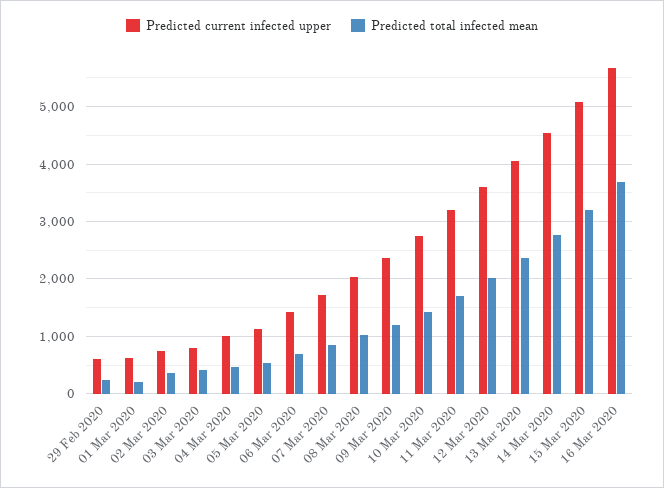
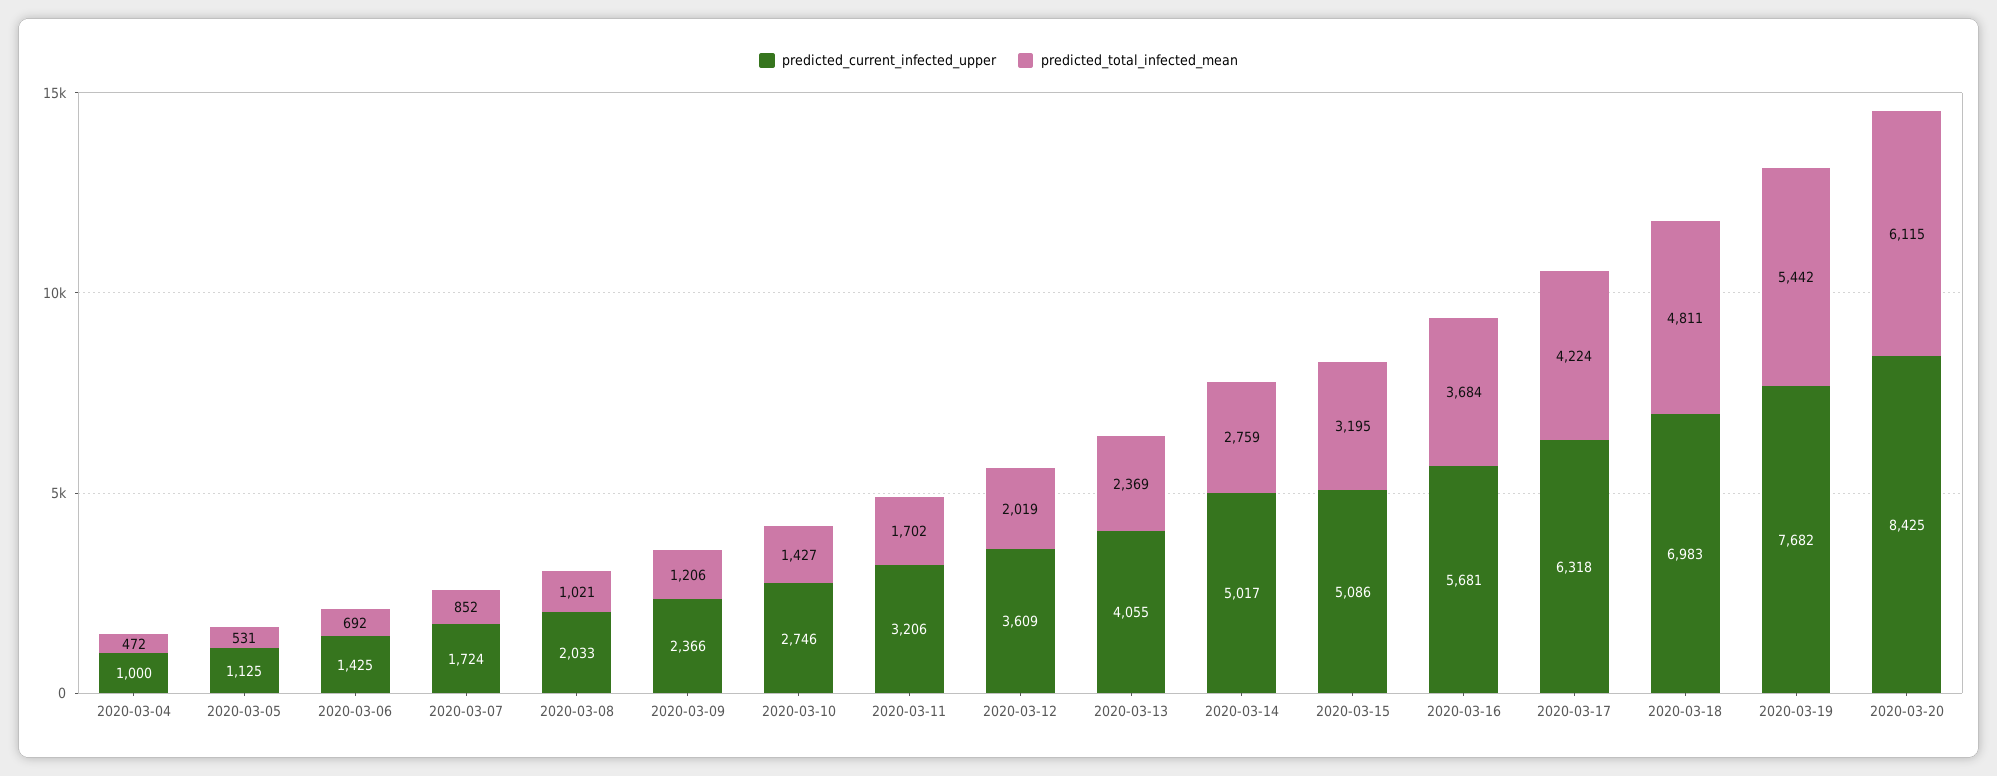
Predicted current infected upper, 29 Feb 2020: 600 -> none
Predicted total infected mean, 29 Feb 2020: 200 -> none
Predicted current infected upper, 01 Mar 2020: 600 -> none
Predicted total infected mean, 01 Mar 2020: 200 -> none
Predicted current infected upper, 02 Mar 2020: 800 -> none
Predicted total infected mean, 02 Mar 2020: 400 -> none
Predicted current infected upper, 03 Mar 2020: 800 -> none
Predicted total infected mean, 03 Mar 2020: 400 -> none
Predicted current infected upper, 14 Mar 2020: 4600 -> 5017
Predicted current infected upper, 2020-03-17: none -> 6318
Predicted total infected mean, 2020-03-17: none -> 4224
Predicted current infected upper, 2020-03-18: none -> 6983
Predicted total infected mean, 2020-03-18: none -> 4811
Predicted current infected upper, 2020-03-19: none -> 7682
Predicted total infected mean, 2020-03-19: none -> 5442
Predicted current infected upper, 2020-03-20: none -> 8425
Predicted total infected mean, 2020-03-20: none -> 6115

